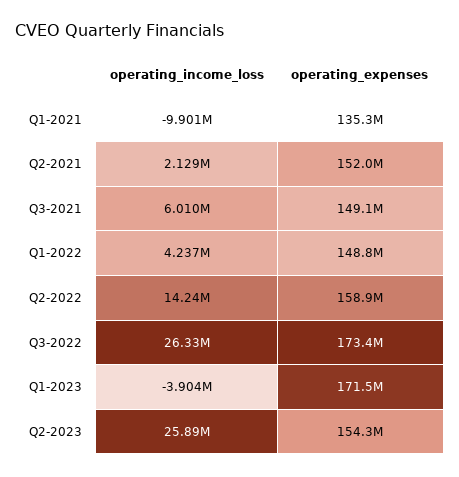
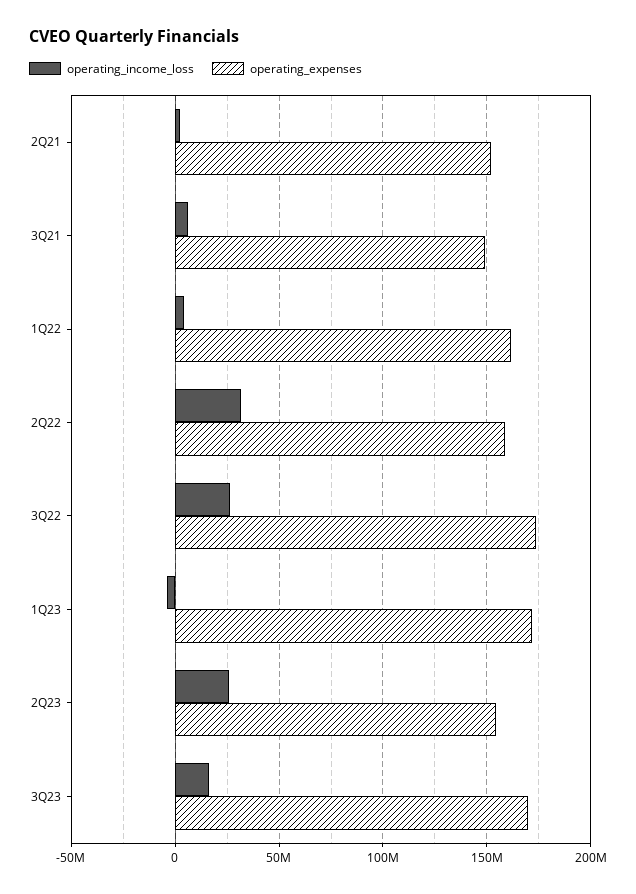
operating_income_loss, Q1-2021: -9901000 -> none
operating_expenses, Q1-2021: 135300000 -> none
operating_expenses, Q1-2022: 148800000 -> 160000000
operating_income_loss, Q2-2022: 14240000 -> 30000000
operating_income_loss, 3Q23: none -> 15000000
operating_expenses, 3Q23: none -> 170000000

